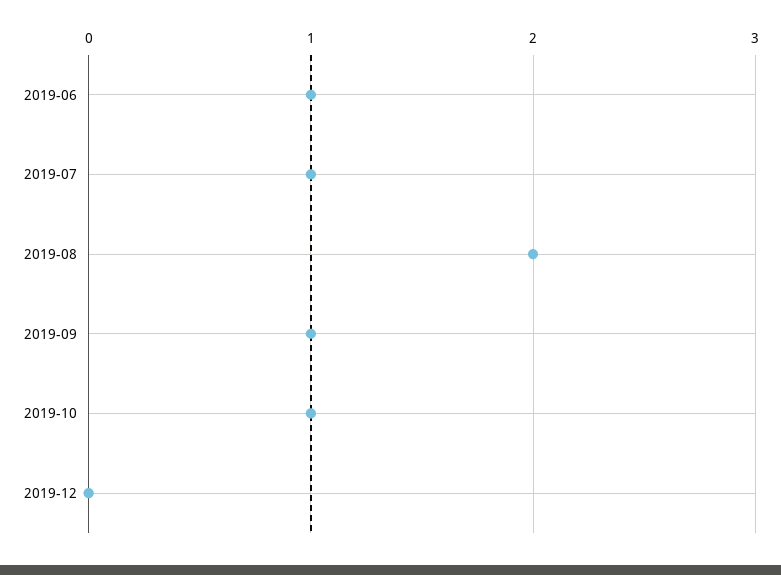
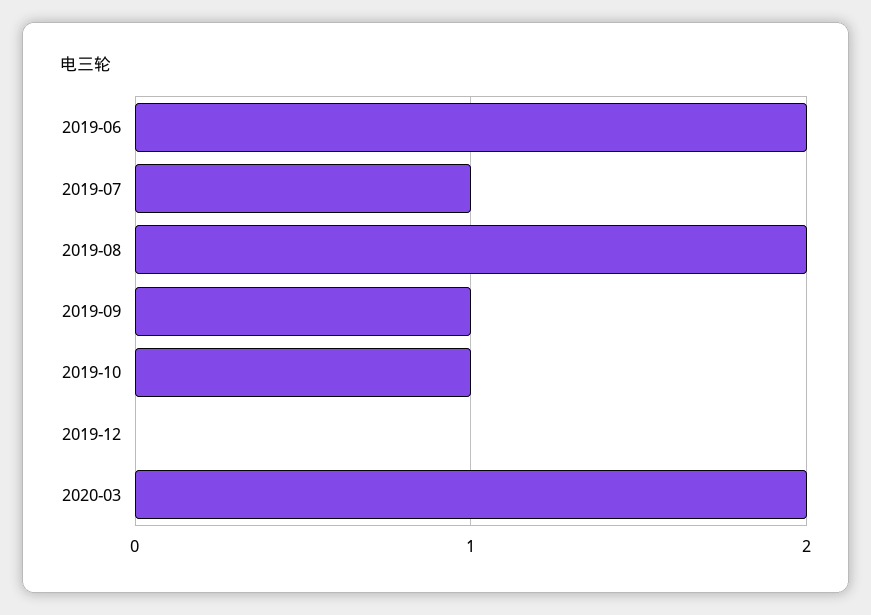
2019-06: 1 -> 2
2020-03: none -> 2

